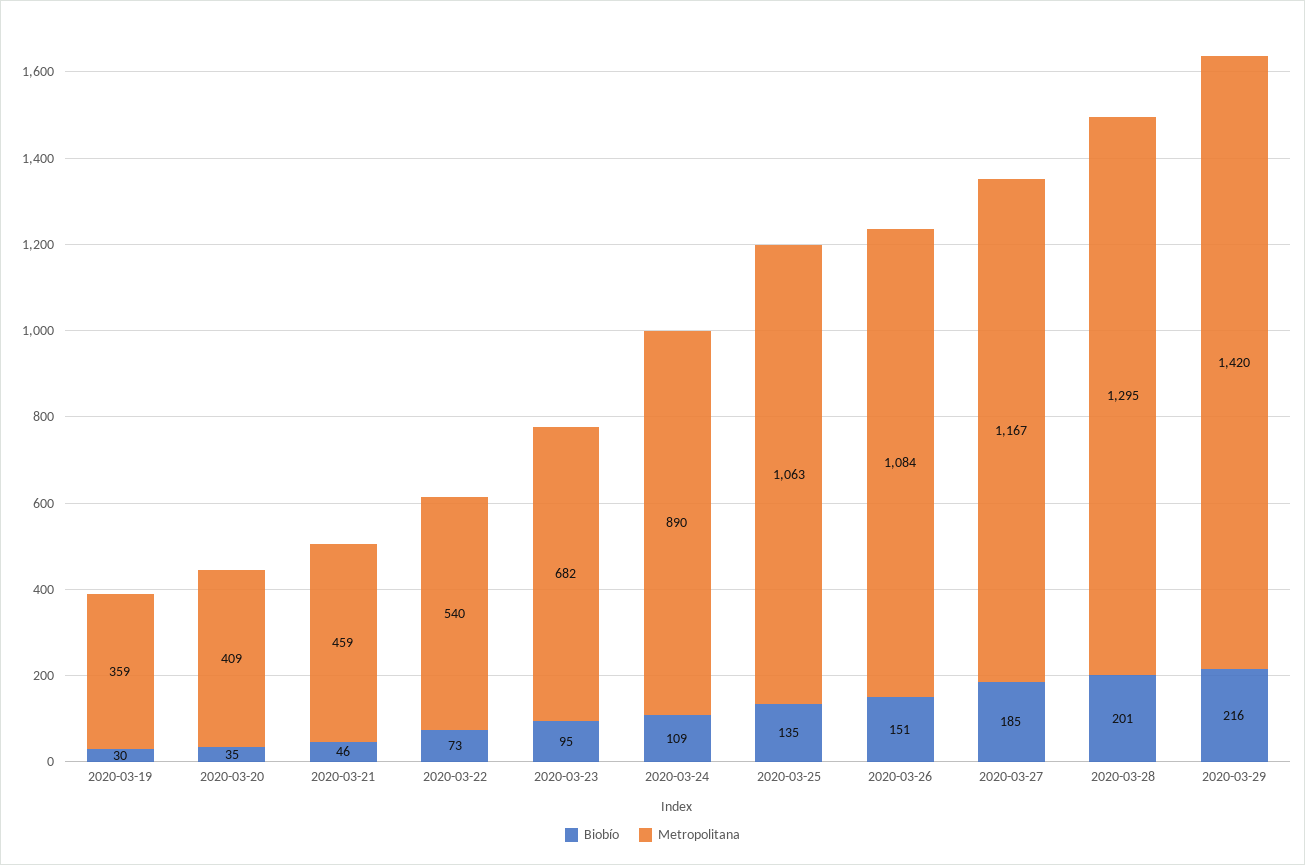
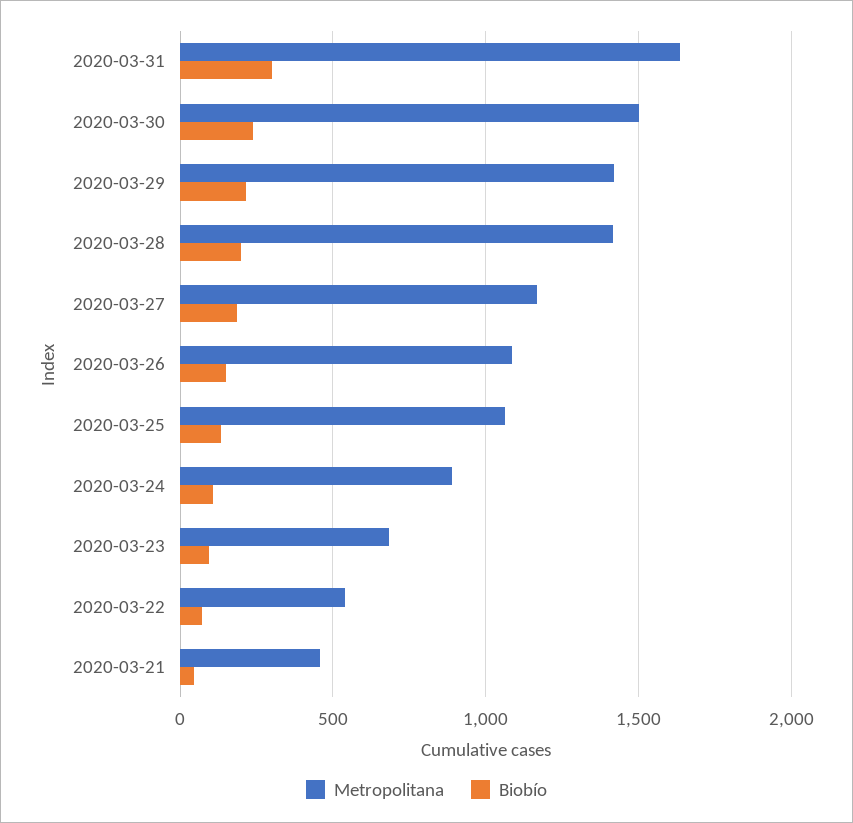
Biobío, 2020-03-19: 30 -> none
Metropolitana, 2020-03-19: 359 -> none
Biobío, 2020-03-20: 35 -> none
Metropolitana, 2020-03-20: 409 -> none
Metropolitana, 2020-03-28: 1295 -> 1400
Metropolitana, 2020-03-31: none -> 1650
Biobío, 2020-03-31: none -> 300
Metropolitana, 2020-03-30: none -> 1500
Biobío, 2020-03-30: none -> 250

